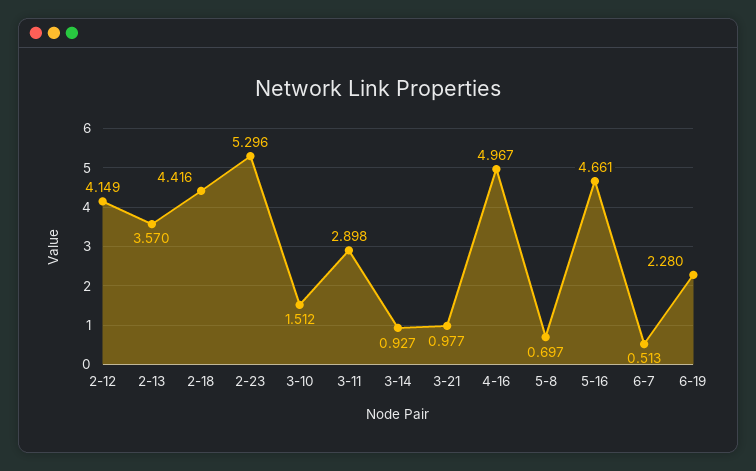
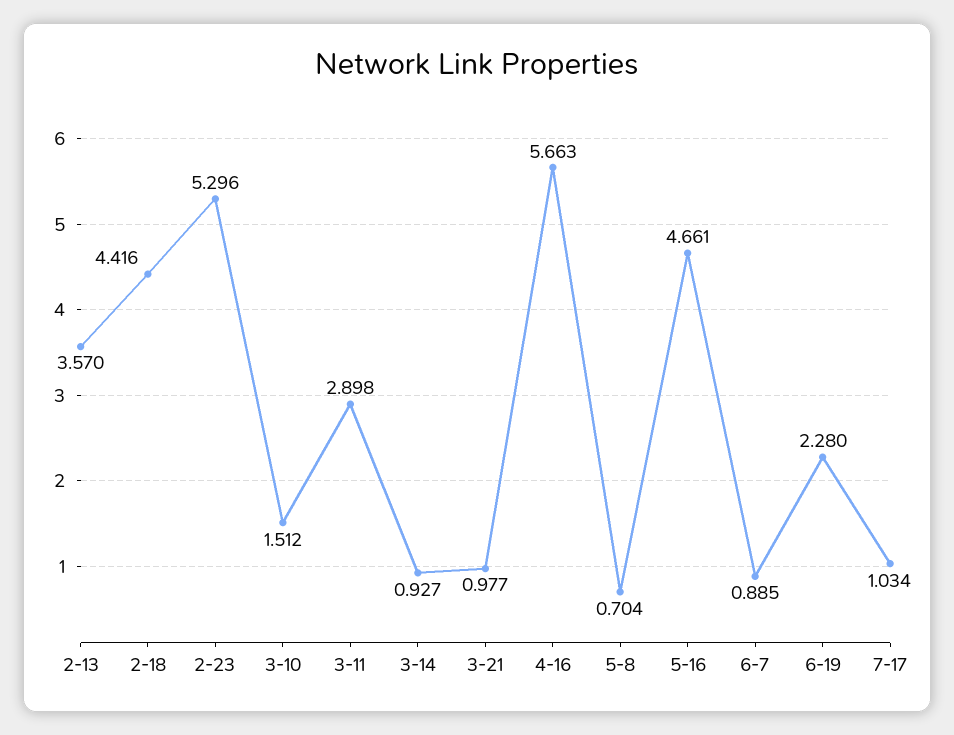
2-12: 4.149 -> none
4-16: 4.967 -> 5.663
5-8: 0.697 -> 0.704
6-7: 0.513 -> 0.885
7-17: none -> 1.034

